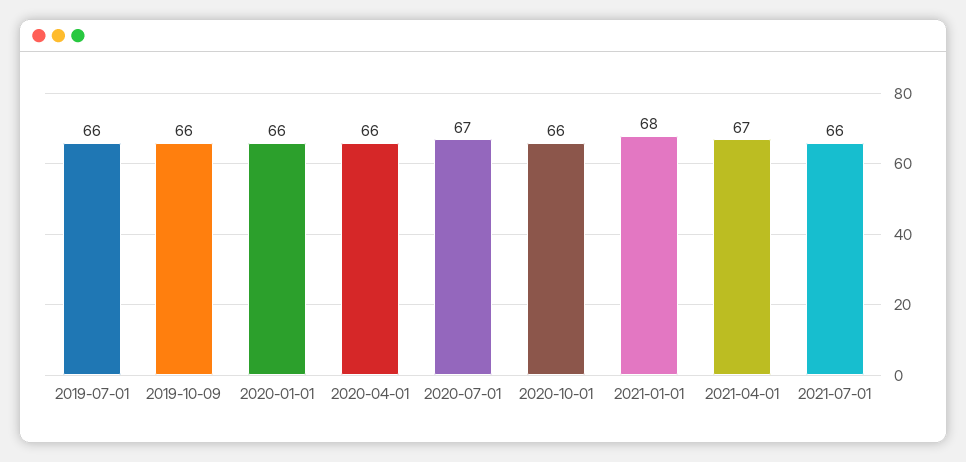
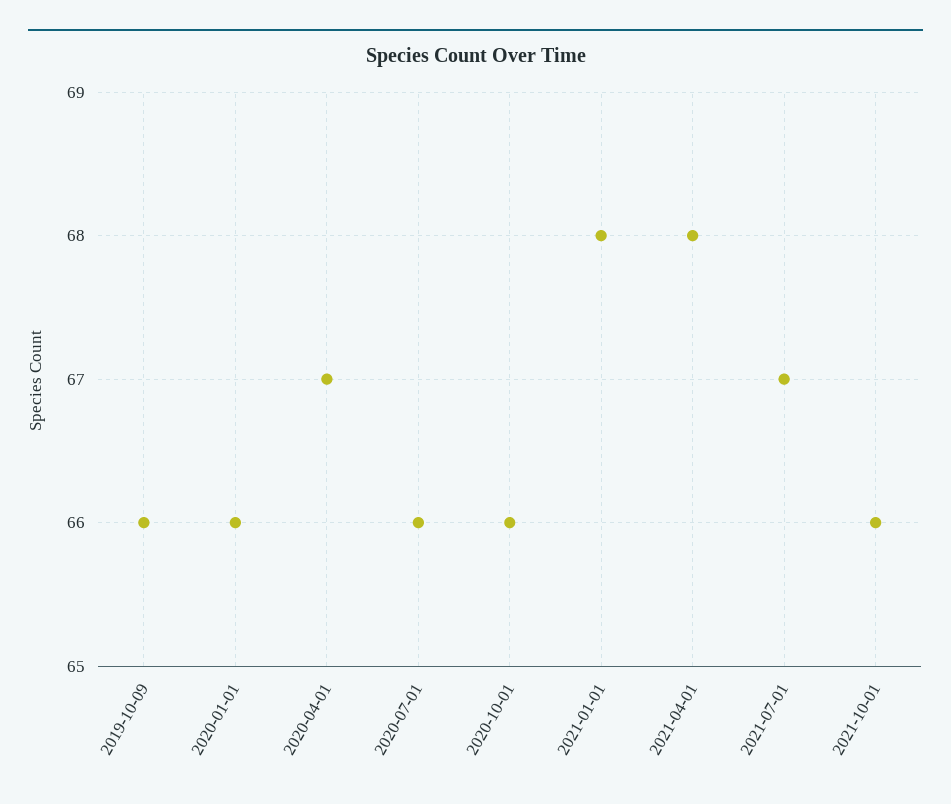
2019-07-01: 66 -> none
2020-04-01: 66 -> 67
2020-07-01: 67 -> 66
2021-04-01: 67 -> 68
2021-07-01: 66 -> 67
2021-10-01: none -> 66

